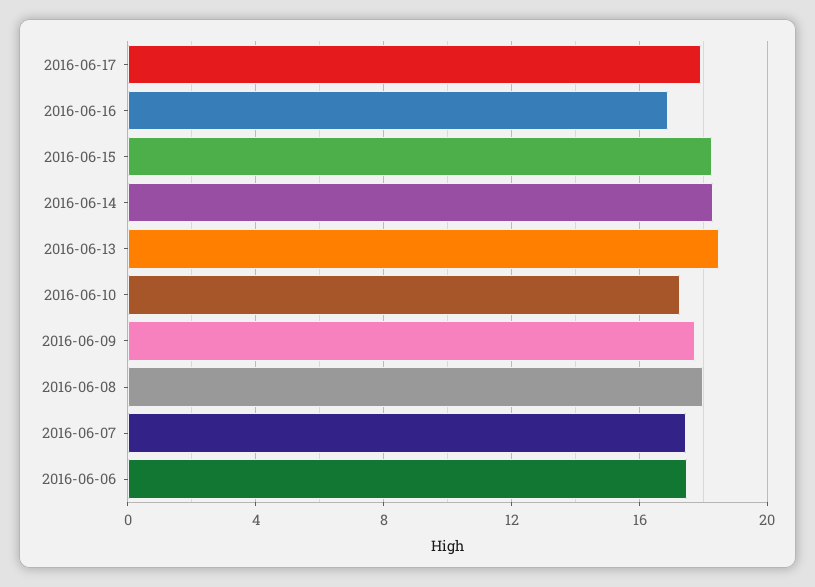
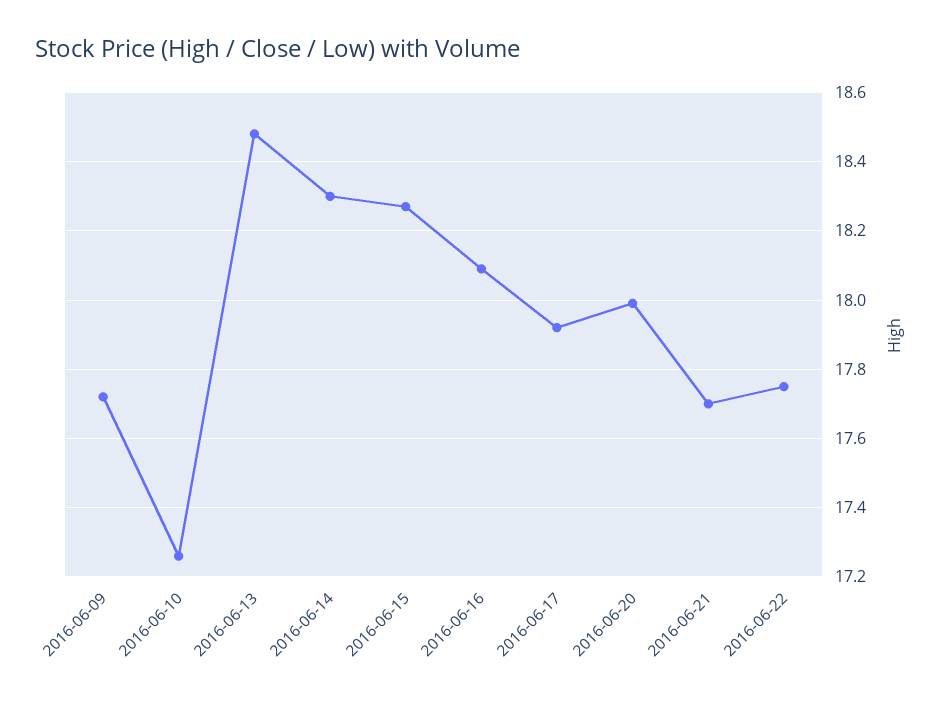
2016-06-16: 17 -> 18.1
2016-06-08: 18 -> none
2016-06-07: 17.5 -> none
2016-06-06: 17.5 -> none
2016-06-20: none -> 18
2016-06-21: none -> 17.7
2016-06-22: none -> 17.75

